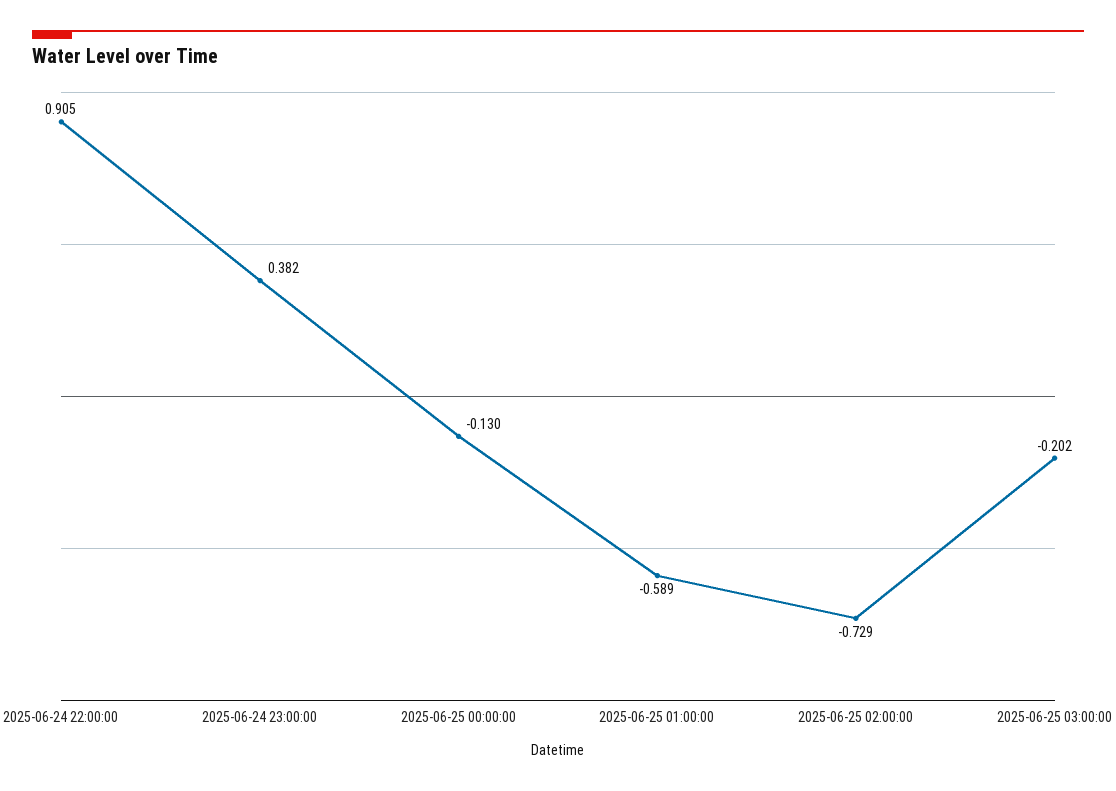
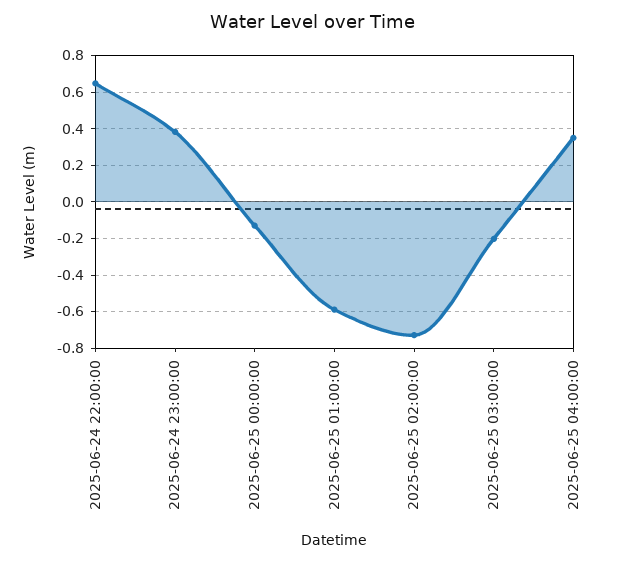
2025-06-24 22:00:00: 0.905 -> 0.65
2025-06-25 04:00:00: none -> 0.35

